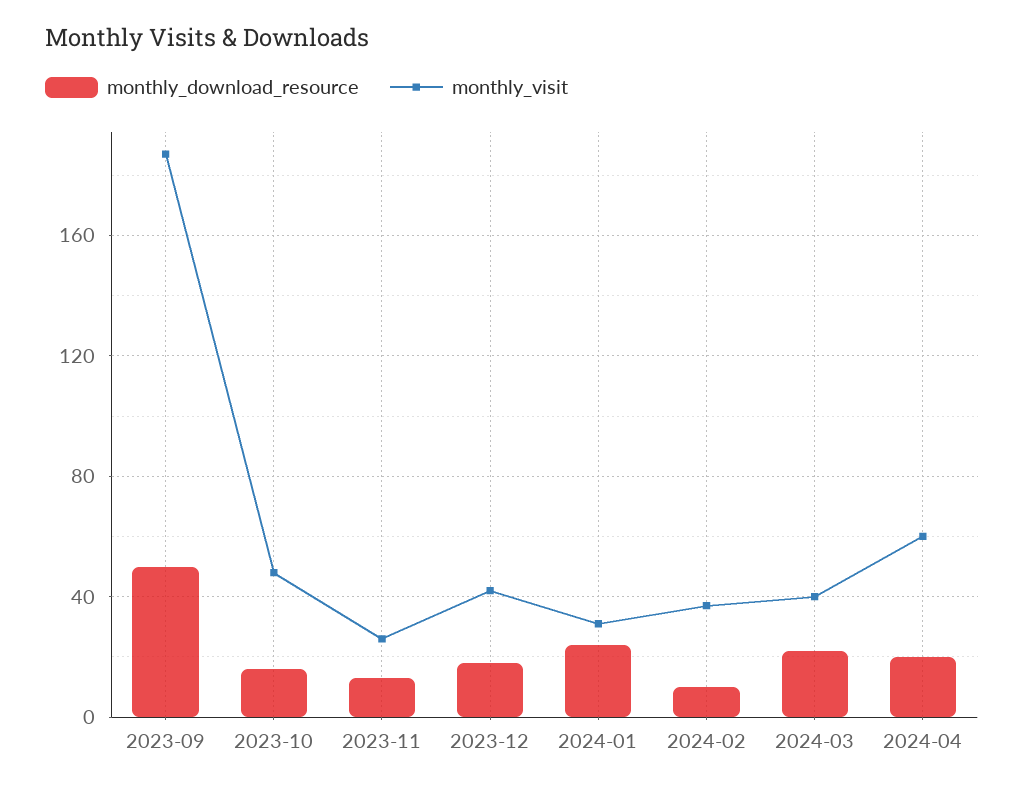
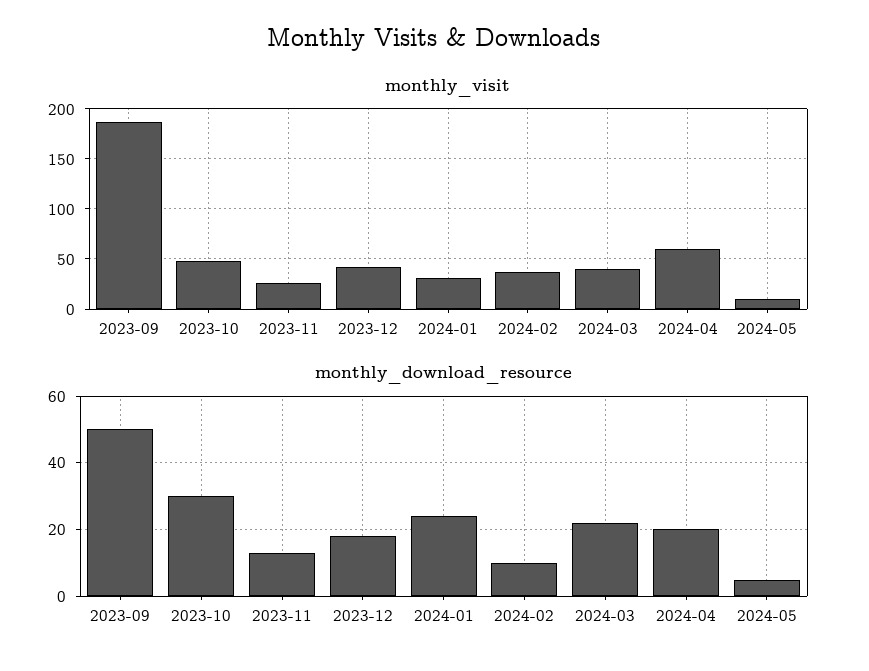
monthly_download_resource, 2023-10: 15 -> 30
monthly_visit, 2024-05: none -> 10
monthly_download_resource, 2024-05: none -> 5

